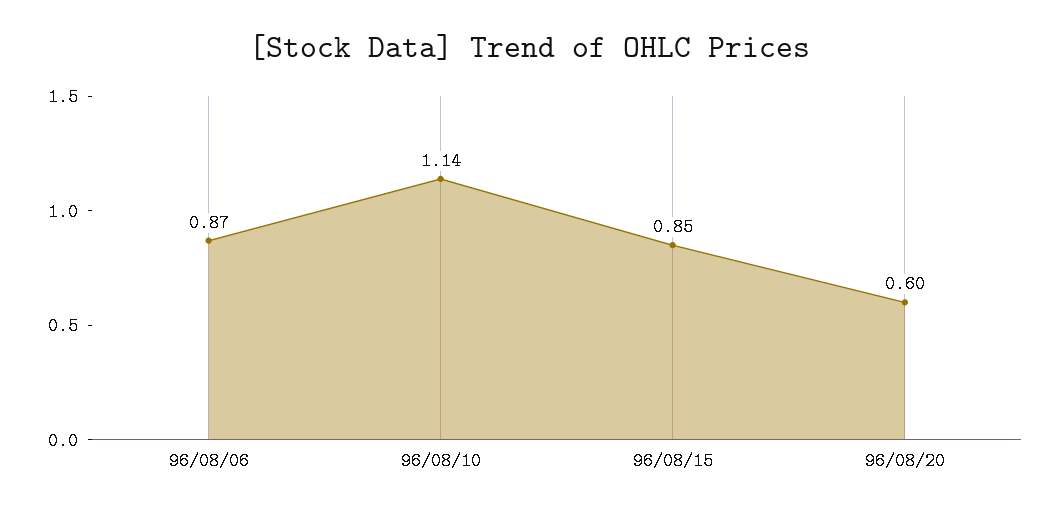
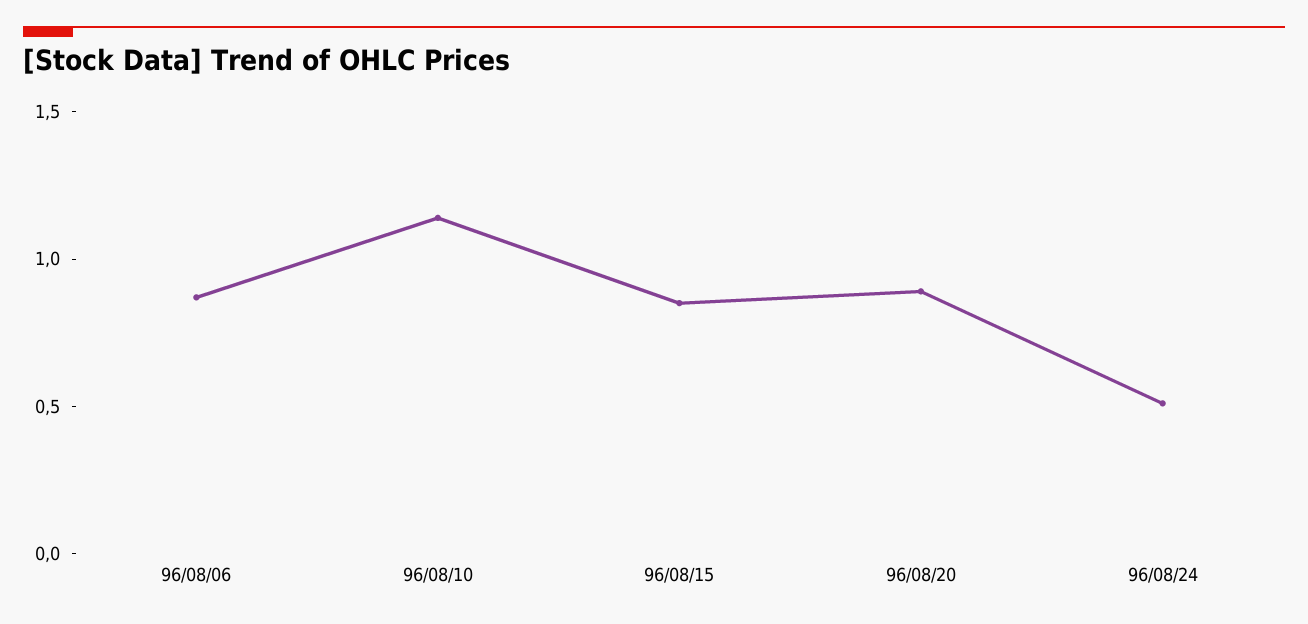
96/08/20: 0.6 -> 0.9
96/08/24: none -> 0.5

